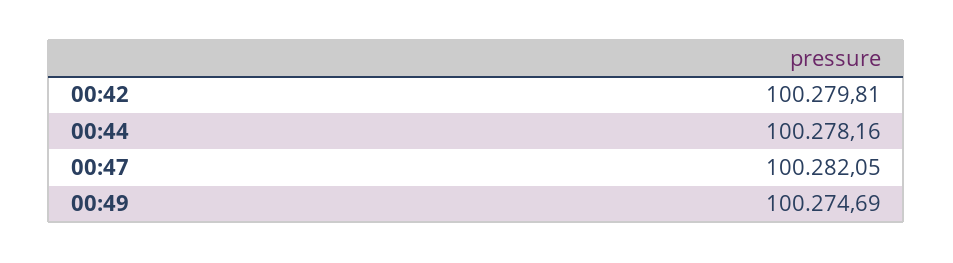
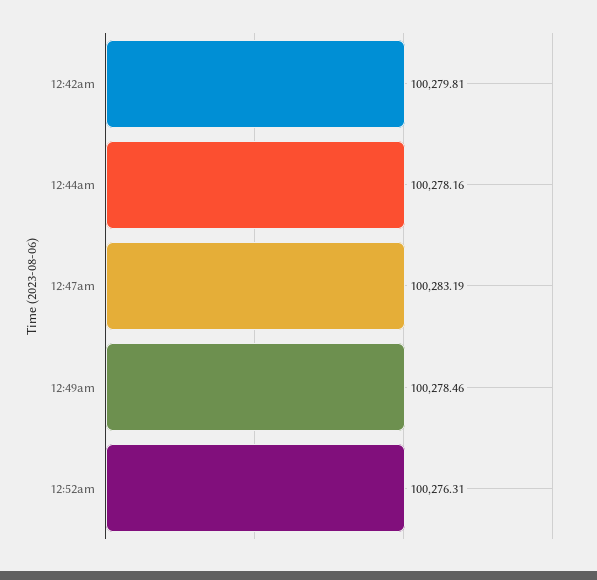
00:47: 100282.05 -> 100283.19
00:49: 100274.69 -> 100278.46
12:52am: none -> 100276.31

